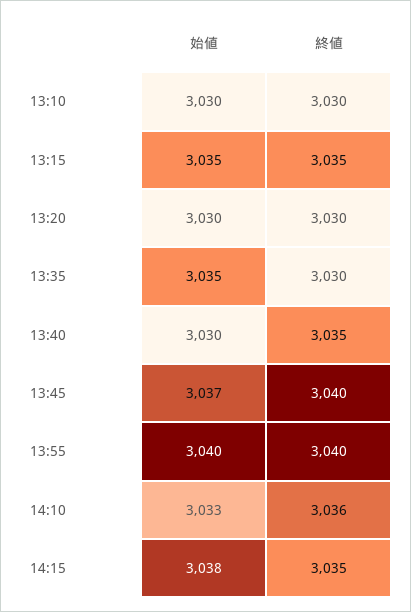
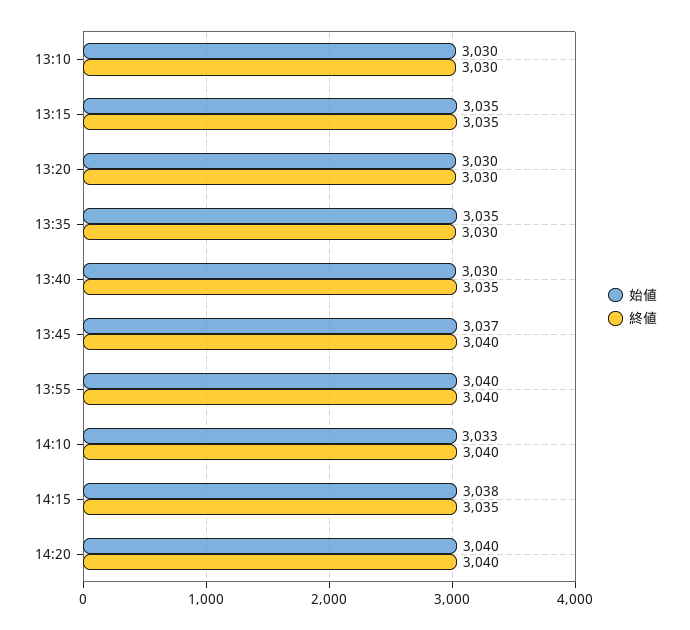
終値, 14:10: 3036 -> 3040
始値, 14:20: none -> 3040
終値, 14:20: none -> 3040

